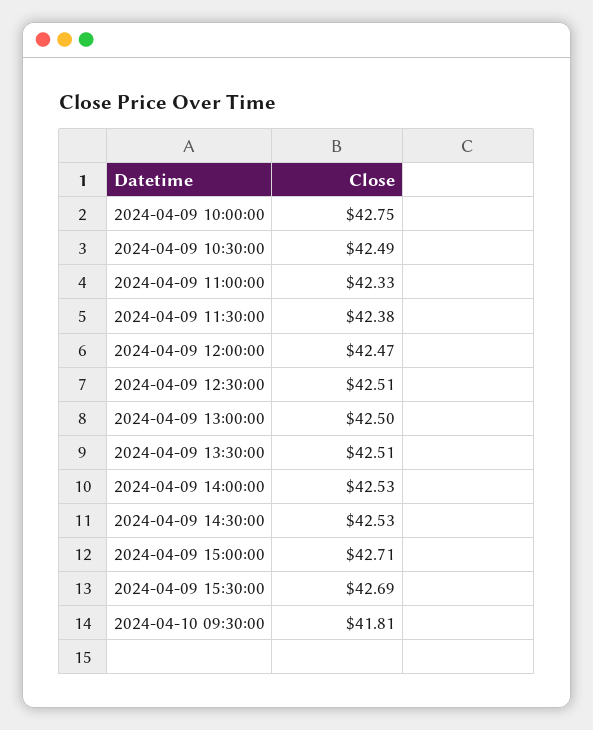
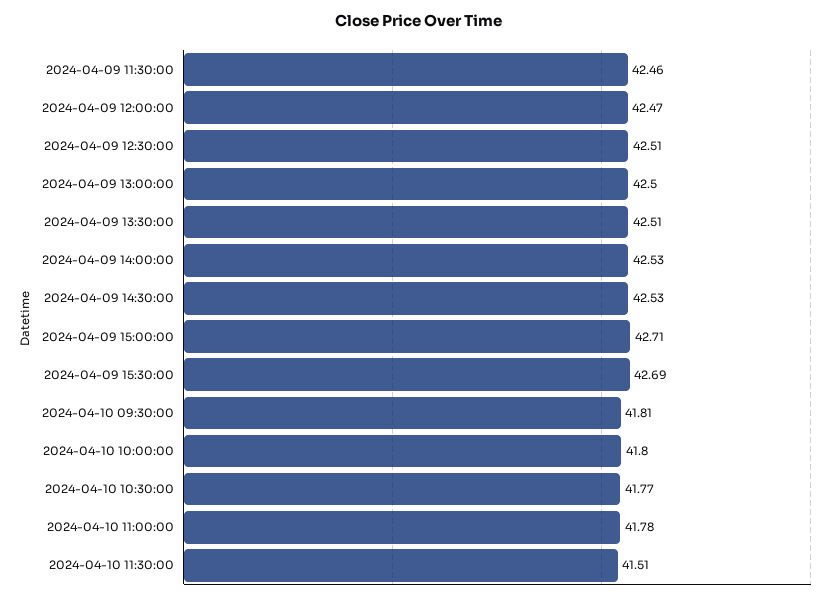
2024-04-09 10:00:00: 42.75 -> none
2024-04-09 10:30:00: 42.49 -> none
2024-04-09 11:00:00: 42.33 -> none
2024-04-09 11:30:00: 42.38 -> 42.46
2024-04-10 10:00:00: none -> 41.8
2024-04-10 10:30:00: none -> 41.77
2024-04-10 11:00:00: none -> 41.78
2024-04-10 11:30:00: none -> 41.51

